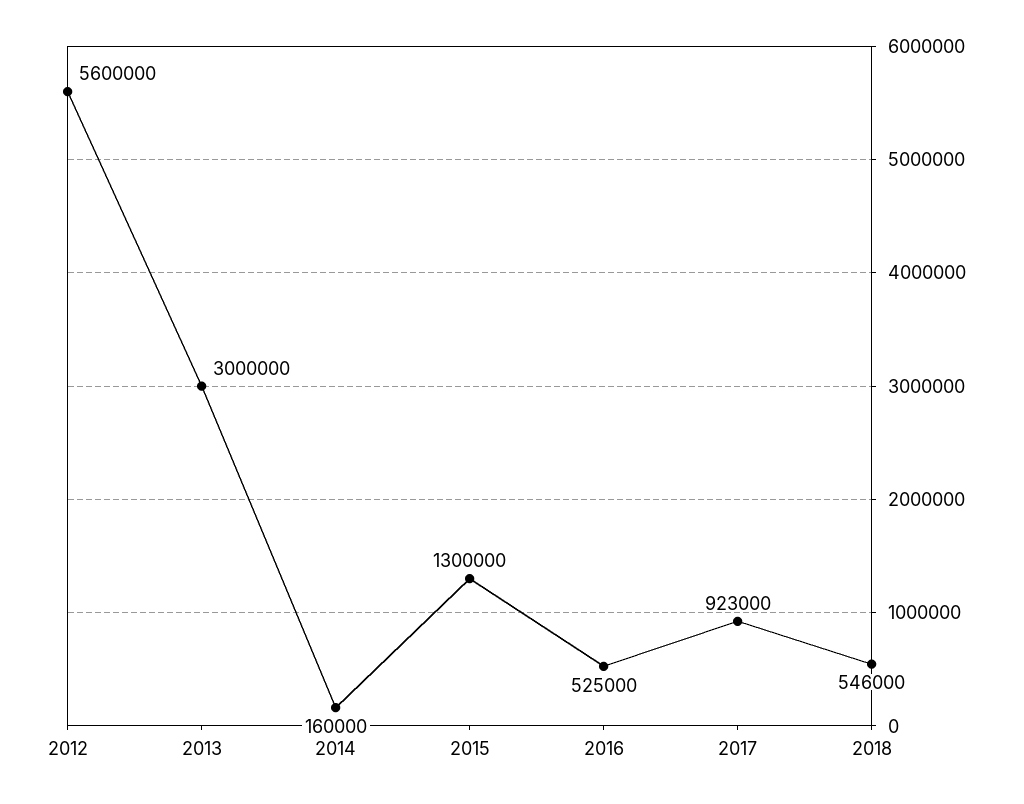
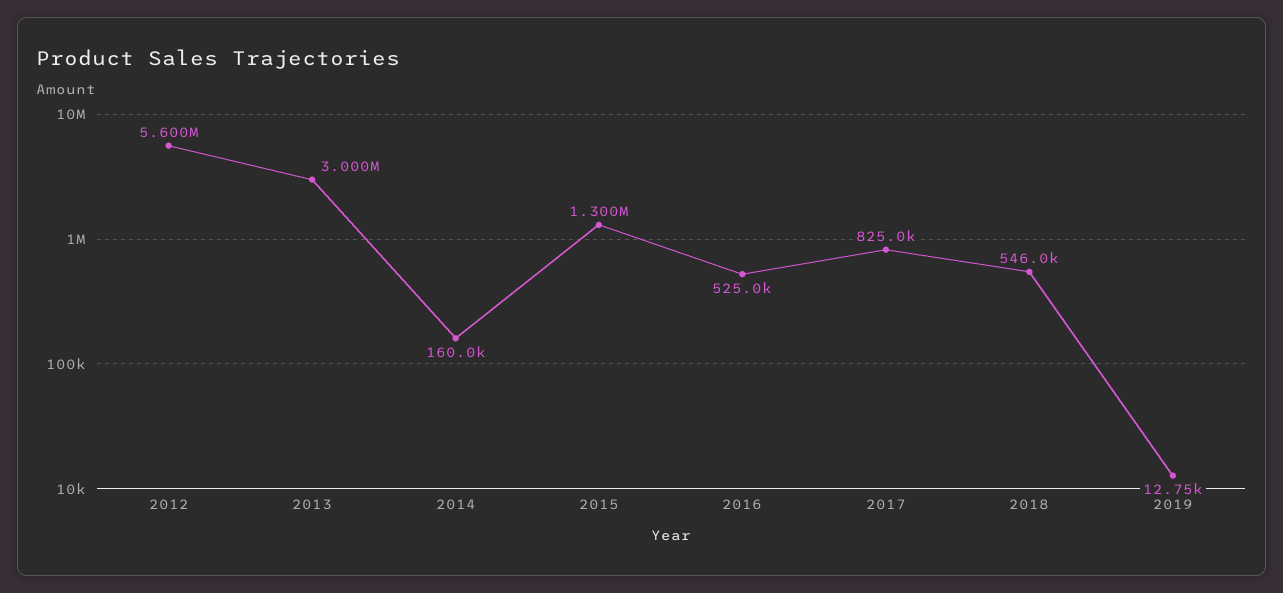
2017: 923000 -> 825000
2019: none -> 12750

